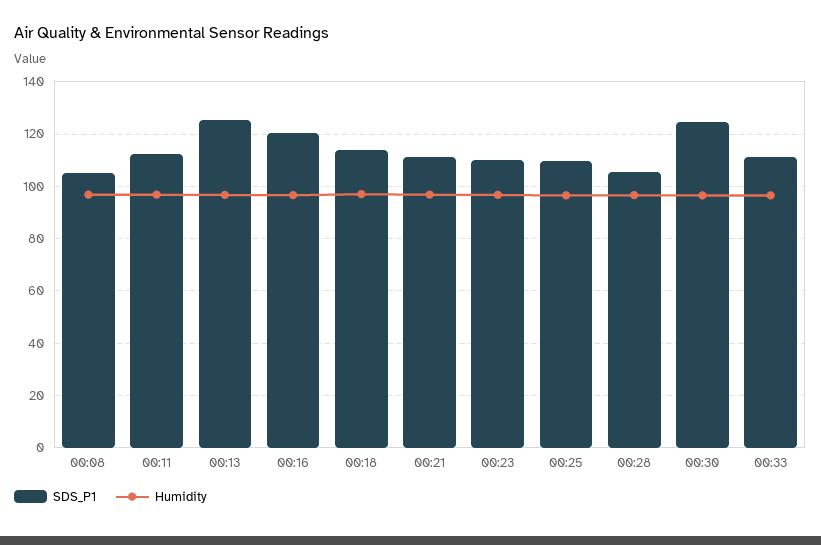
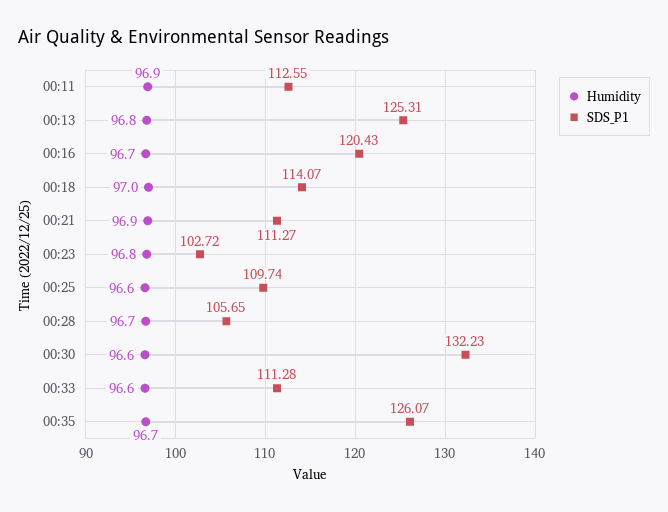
SDS_P1, 00:08: 105 -> none
Humidity, 00:08: 97.5 -> none
SDS_P1, 00:23: 110 -> 102.72
SDS_P1, 00:30: 125 -> 132.23
Humidity, 00:35: none -> 96.7
SDS_P1, 00:35: none -> 126.07

